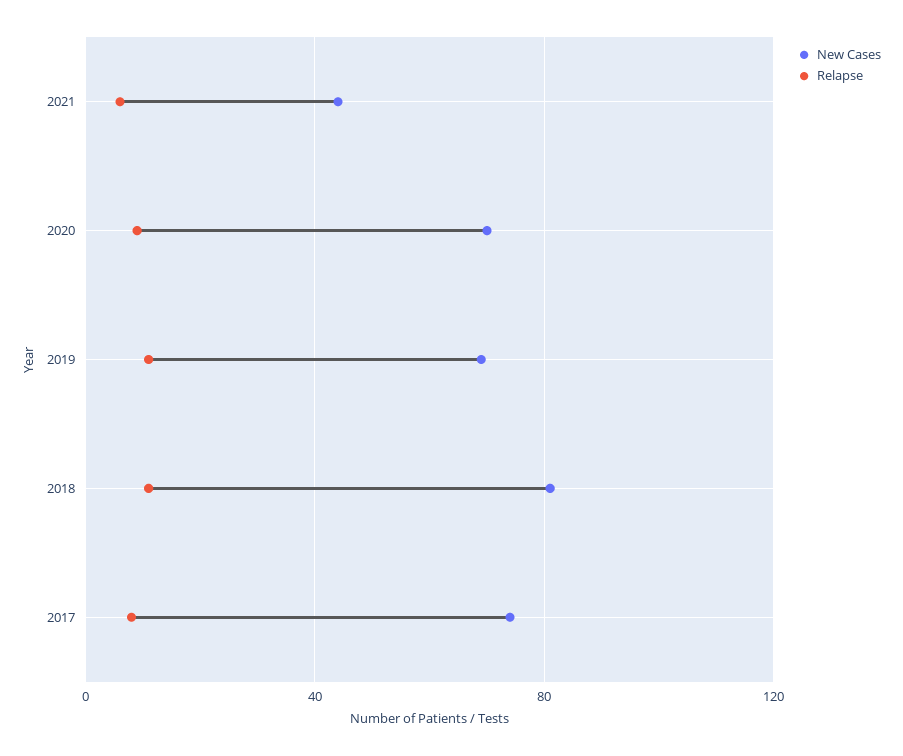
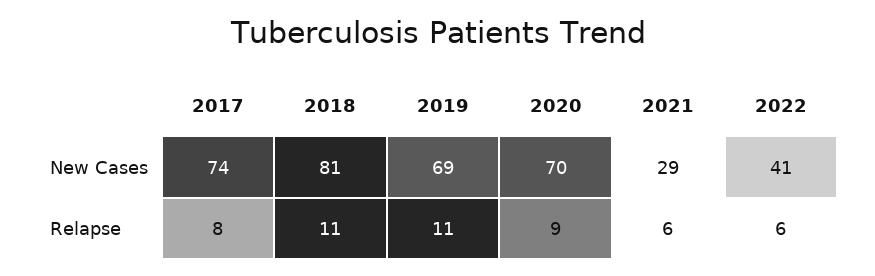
New Cases, 2021: 45 -> 29
New Cases, 2022: none -> 41
Relapse, 2022: none -> 6

